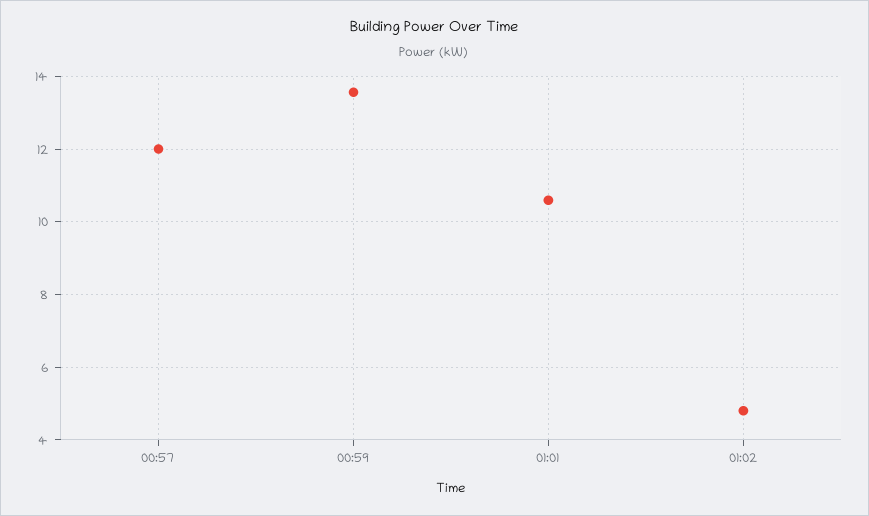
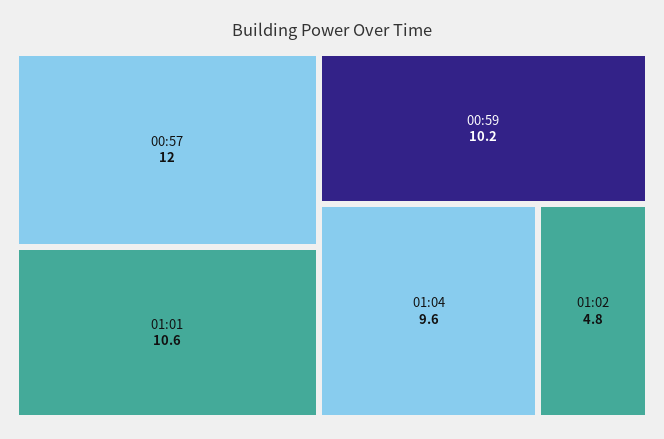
00:59: 13.6 -> 10.2
01:04: none -> 9.6

